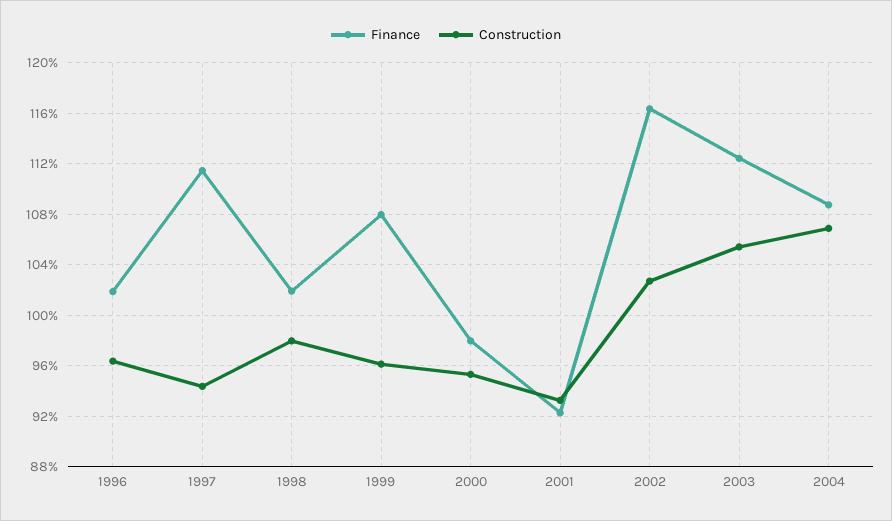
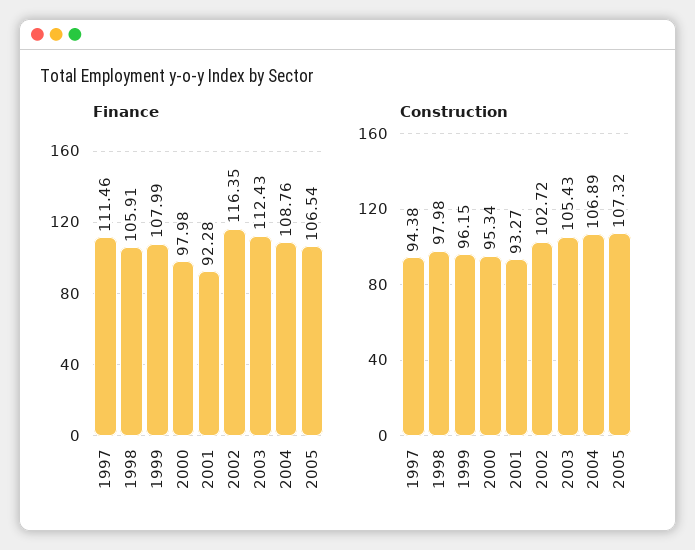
Finance, 1996: 102 -> none
Construction, 1996: 96.5 -> none
Finance, 1998: 102 -> 105.91
Finance, 2005: none -> 106.54
Construction, 2005: none -> 107.32

